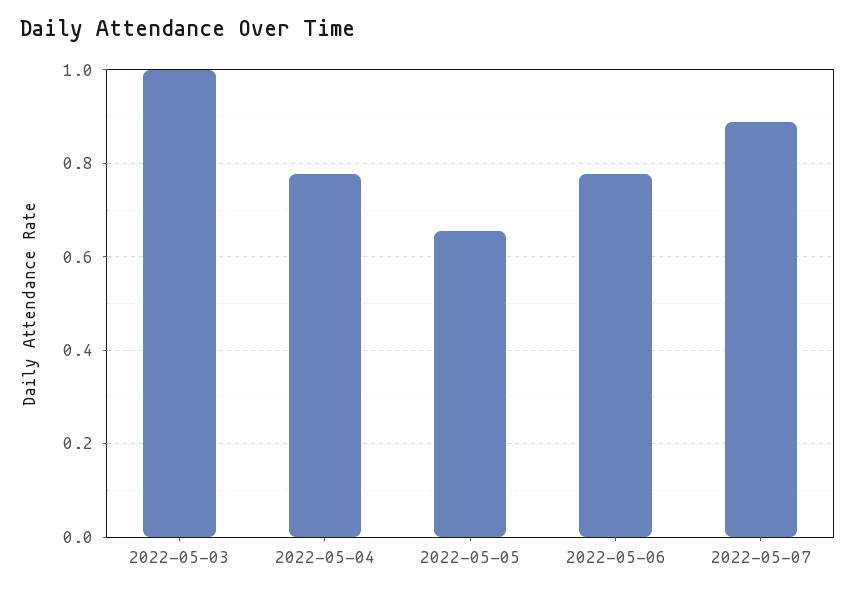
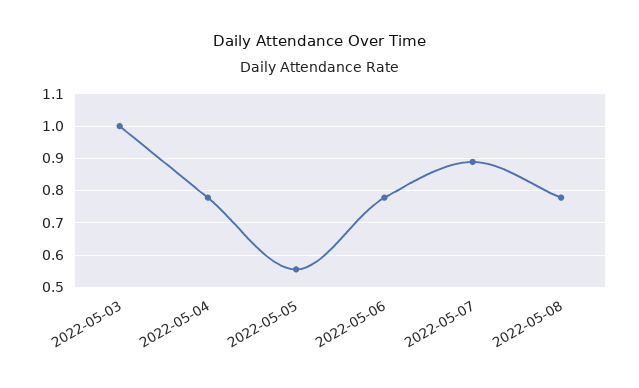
2022-05-05: 0.66 -> 0.56
2022-05-08: none -> 0.78

